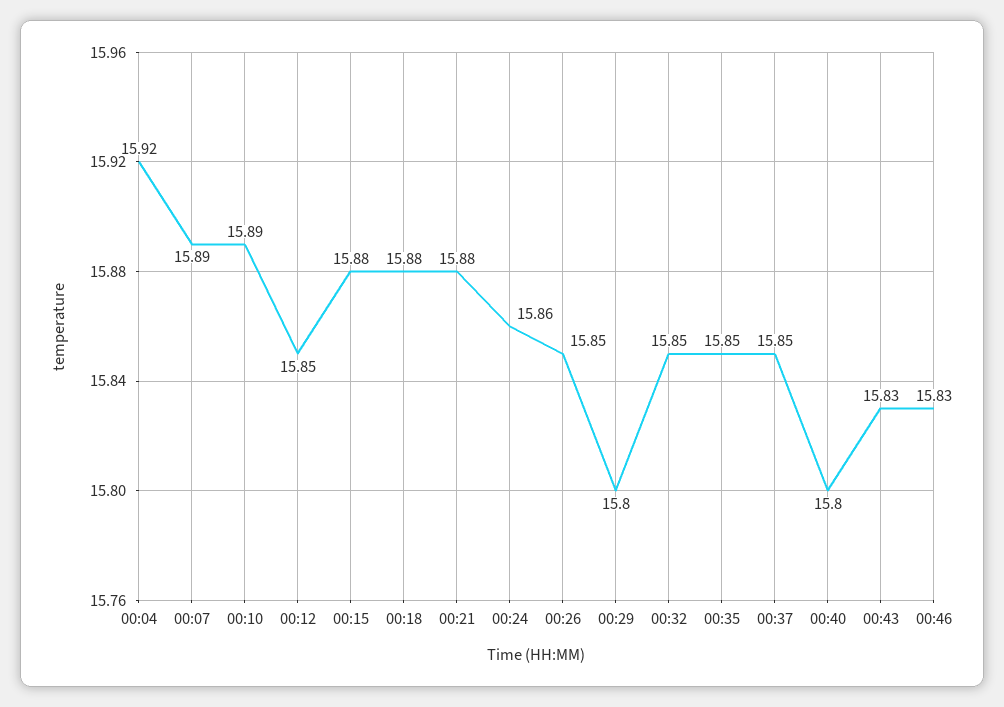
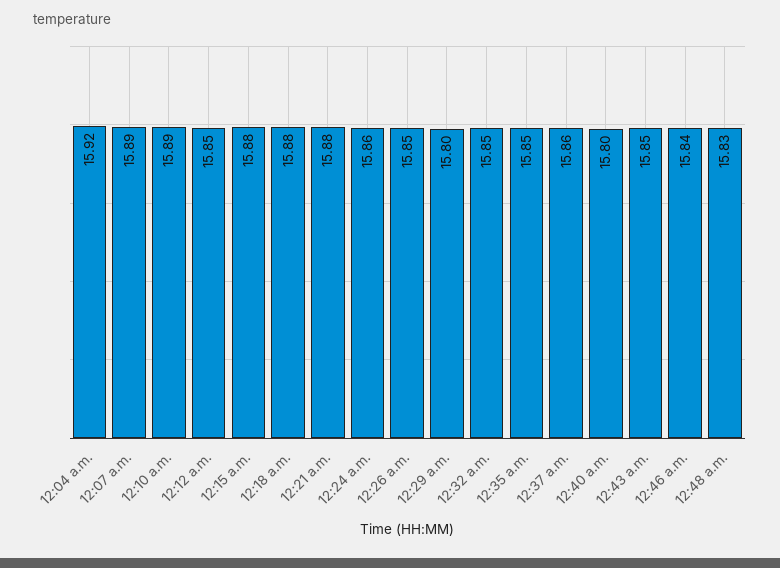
00:37: 15.85 -> 15.86
00:43: 15.83 -> 15.85
00:46: 15.83 -> 15.84
12:48 a.m.: none -> 15.83

